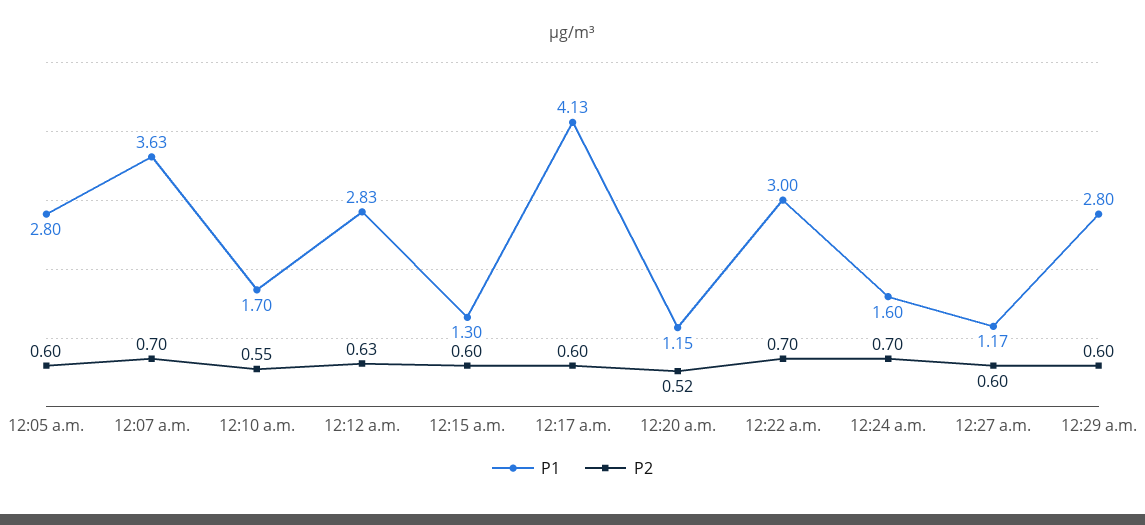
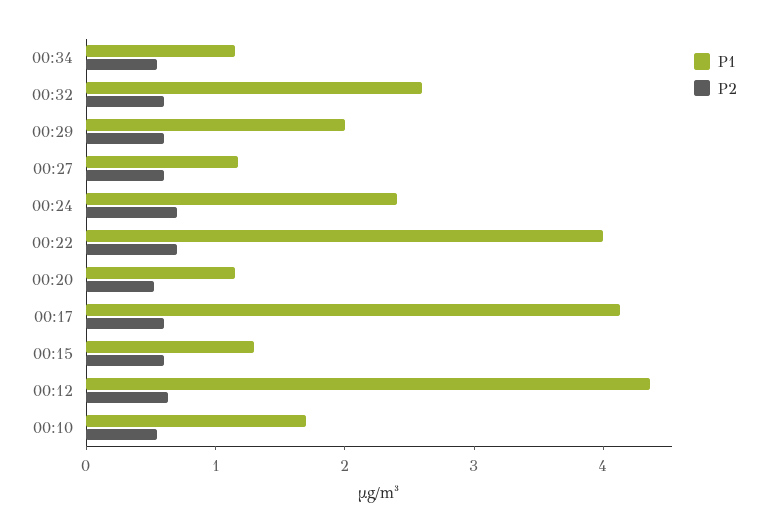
P1, 12:05 a.m.: 2.8 -> none
P2, 12:05 a.m.: 0.6 -> none
P1, 12:07 a.m.: 3.63 -> none
P2, 12:07 a.m.: 0.7 -> none
P1, 12:12 a.m.: 2.83 -> 4.4
P1, 12:22 a.m.: 3 -> 4
P1, 12:24 a.m.: 1.6 -> 2.4
P1, 12:29 a.m.: 2.8 -> 2
P1, 00:34: none -> 1.2
P2, 00:34: none -> 0.6
P1, 00:32: none -> 2.6
P2, 00:32: none -> 0.6

